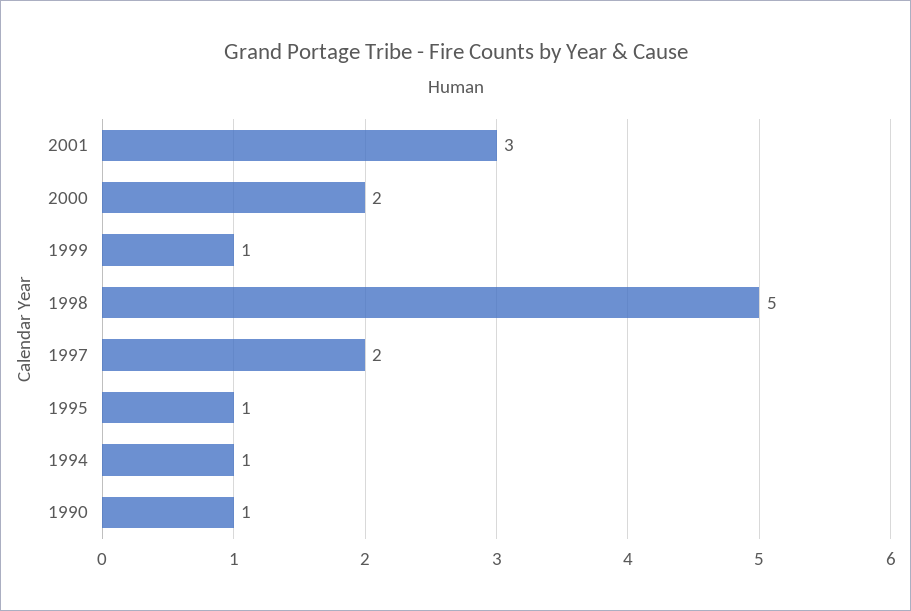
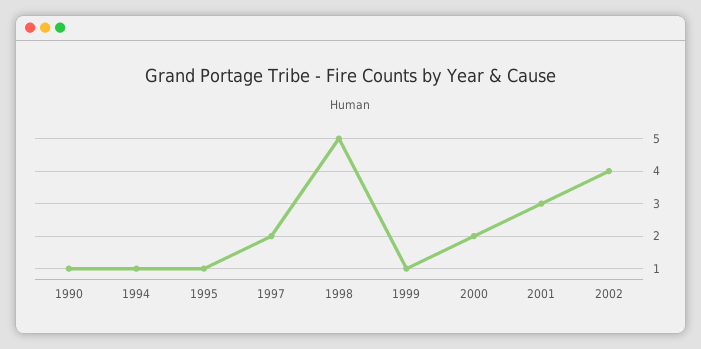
2002: none -> 4

